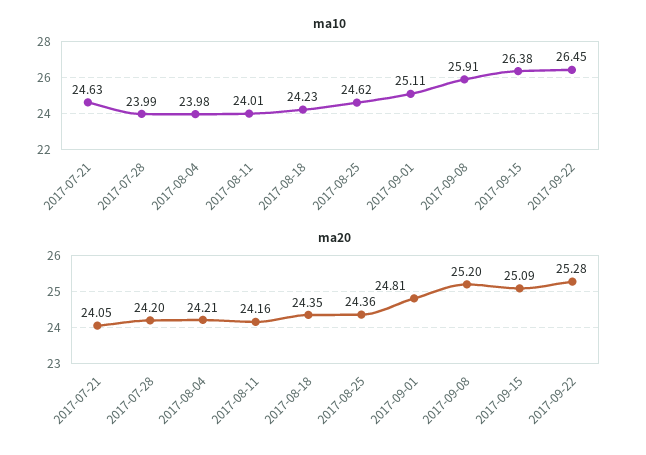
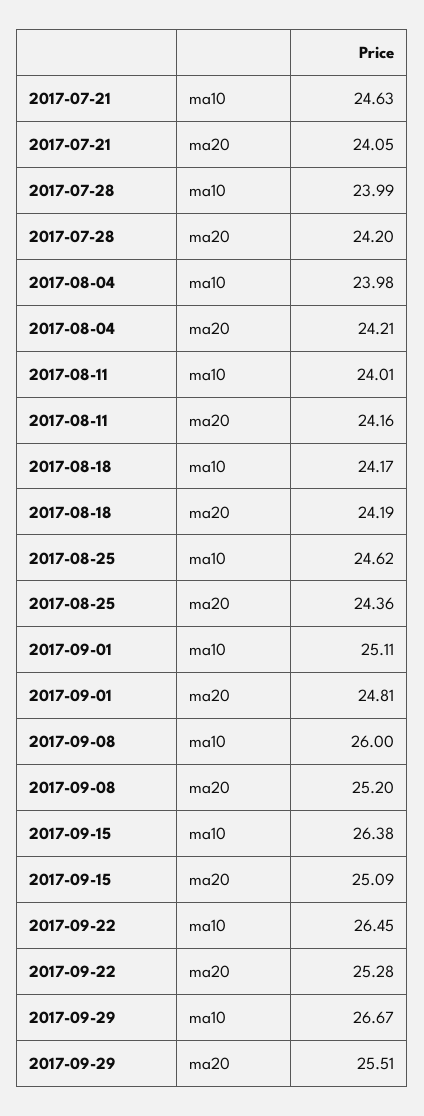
ma10, 2017-08-18: 24.23 -> 24.17
ma10, 2017-09-08: 25.91 -> 26
ma20, 2017-08-18: 24.35 -> 24.19
ma10, 2017-09-29: none -> 26.67
ma20, 2017-09-29: none -> 25.51

